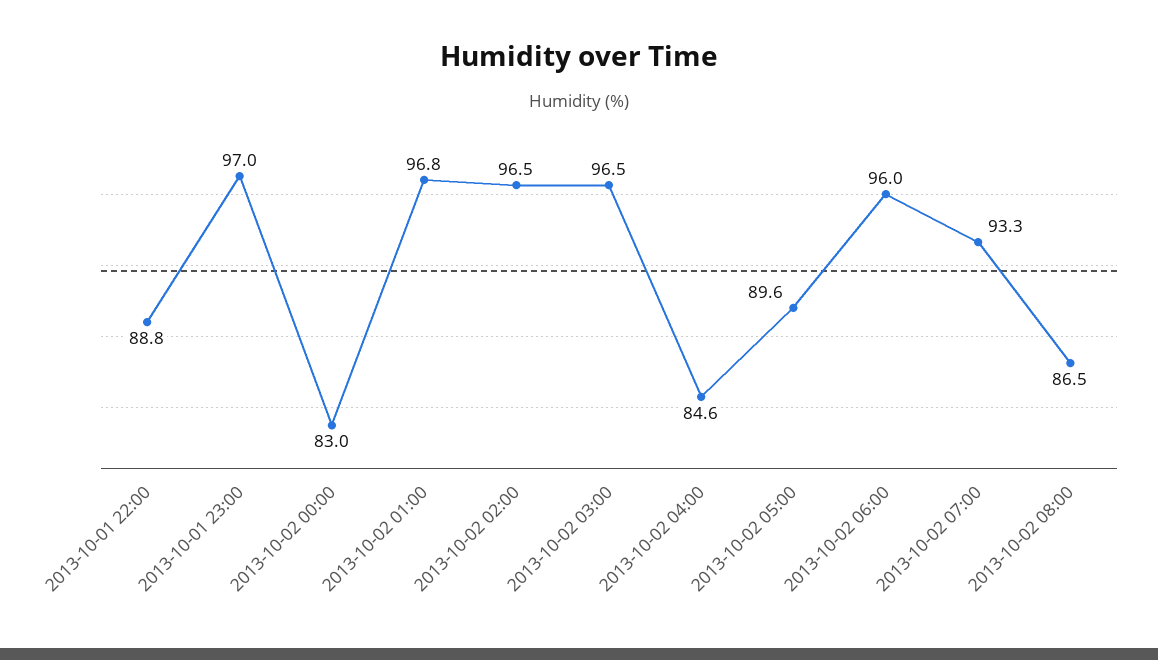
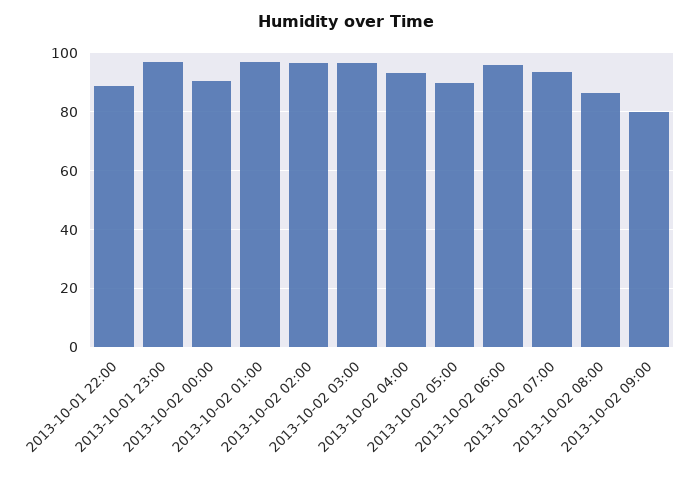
2013-10-02 00:00: 83 -> 90
2013-10-02 04:00: 84.6 -> 92.5
2013-10-02 09:00: none -> 80

